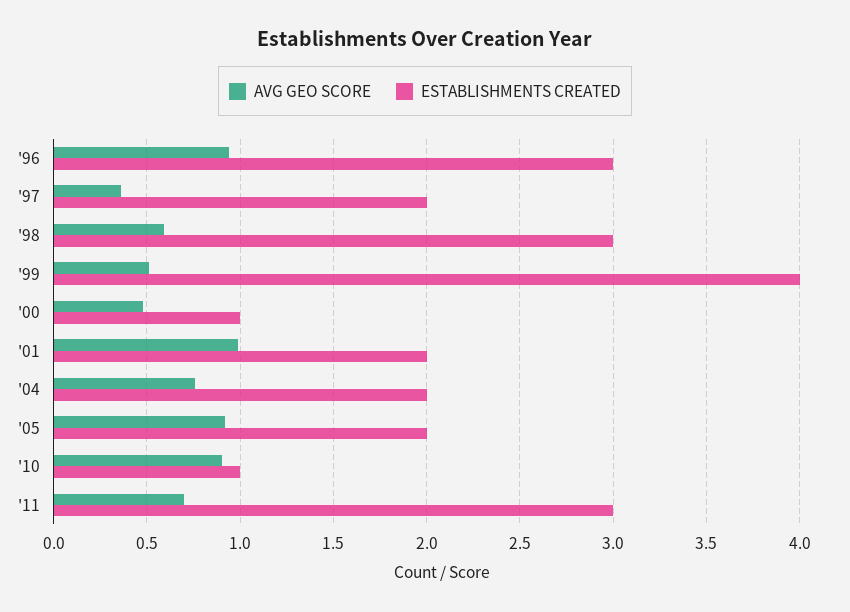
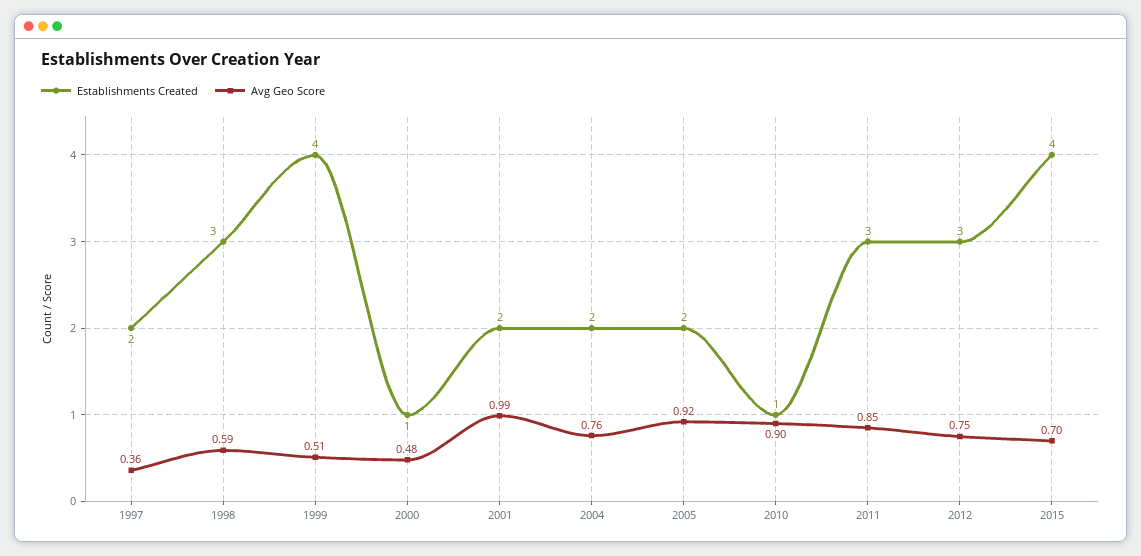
AVG GEO SCORE, '96: 0.95 -> none
ESTABLISHMENTS CREATED, '96: 3 -> none
AVG GEO SCORE, '11: 0.7 -> 0.85
ESTABLISHMENTS CREATED, 2012: none -> 3
AVG GEO SCORE, 2012: none -> 0.75
ESTABLISHMENTS CREATED, 2015: none -> 4
AVG GEO SCORE, 2015: none -> 0.7

